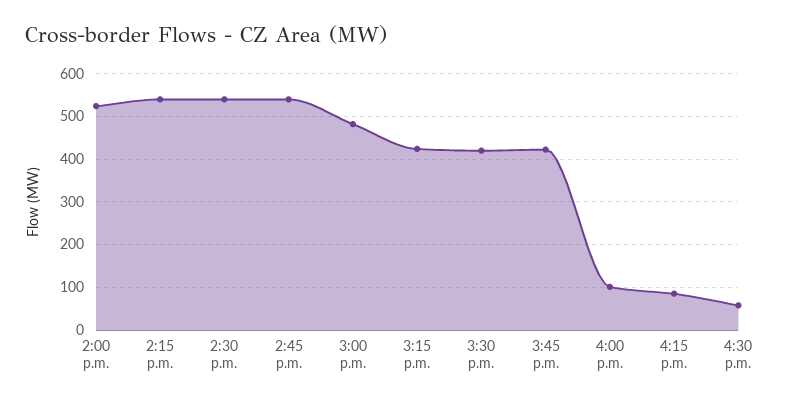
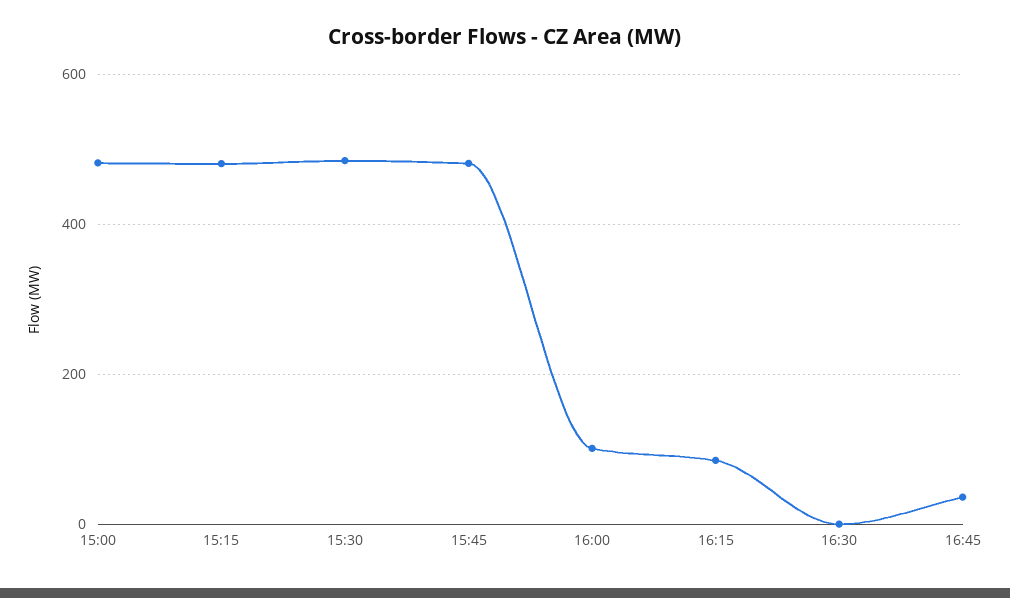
2:00 p.m.: 520 -> none
2:15 p.m.: 540 -> none
2:30 p.m.: 540 -> none
2:45 p.m.: 540 -> none
3:15 p.m.: 420 -> 480
3:30 p.m.: 420 -> 480
3:45 p.m.: 420 -> 480
4:30 p.m.: 60 -> 0
16:45: none -> 40

